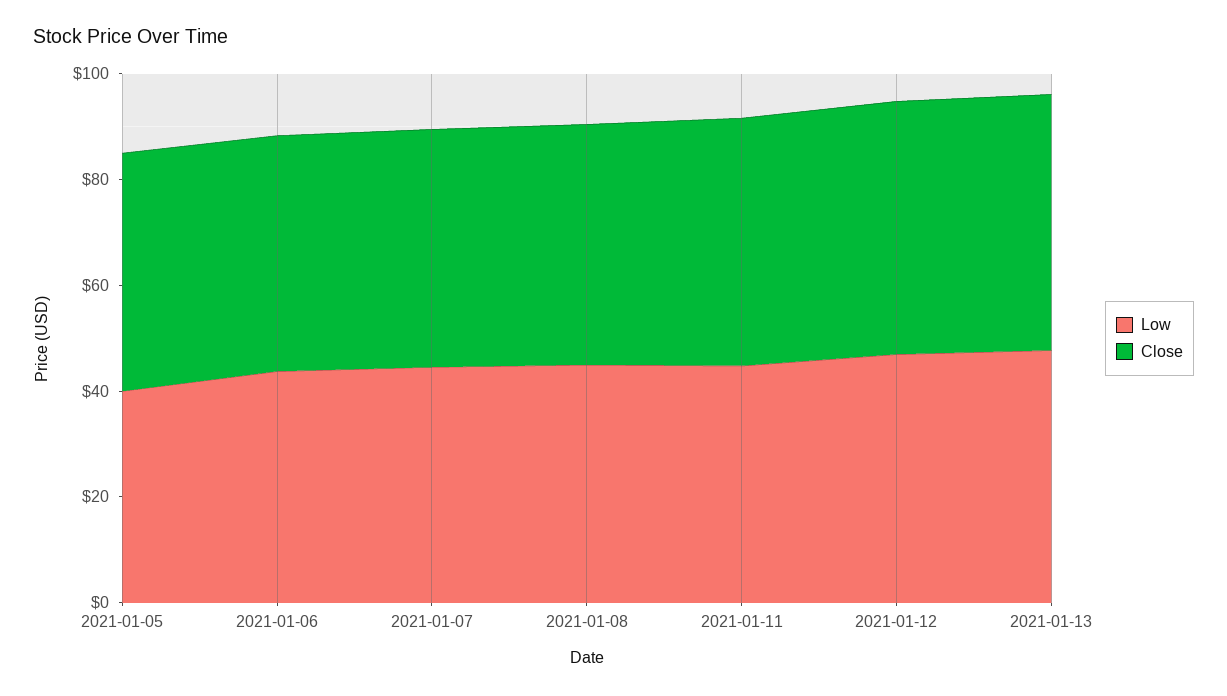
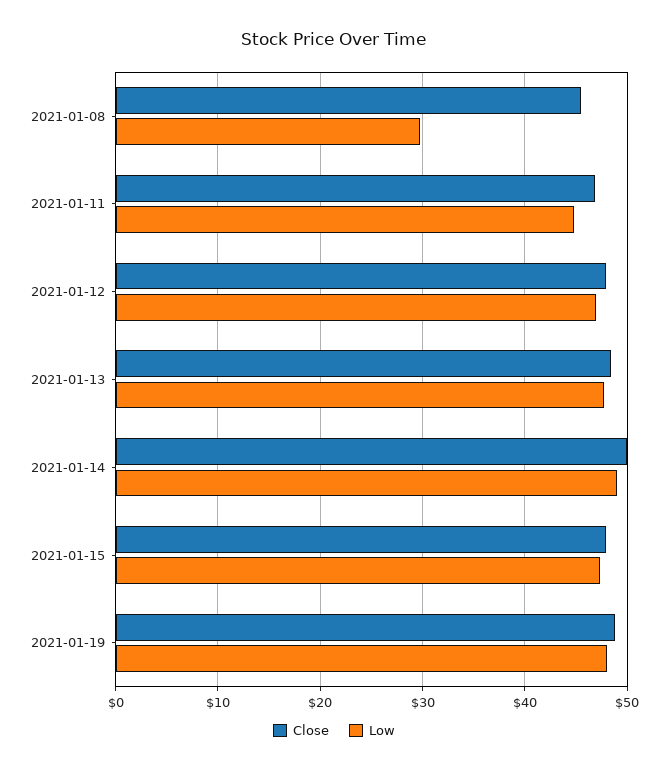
Low, 2021-01-05: 40 -> none
Close, 2021-01-05: 45 -> none
Low, 2021-01-06: 45 -> none
Close, 2021-01-06: 45 -> none
Low, 2021-01-07: 45 -> none
Close, 2021-01-07: 45 -> none
Low, 2021-01-08: 45 -> 30
Close, 2021-01-14: none -> 50
Low, 2021-01-14: none -> 49
Close, 2021-01-15: none -> 48
Low, 2021-01-15: none -> 47
Close, 2021-01-19: none -> 49
Low, 2021-01-19: none -> 48

